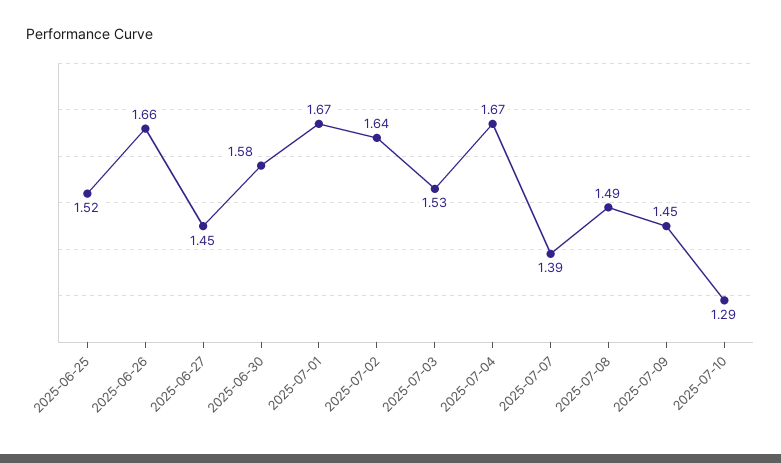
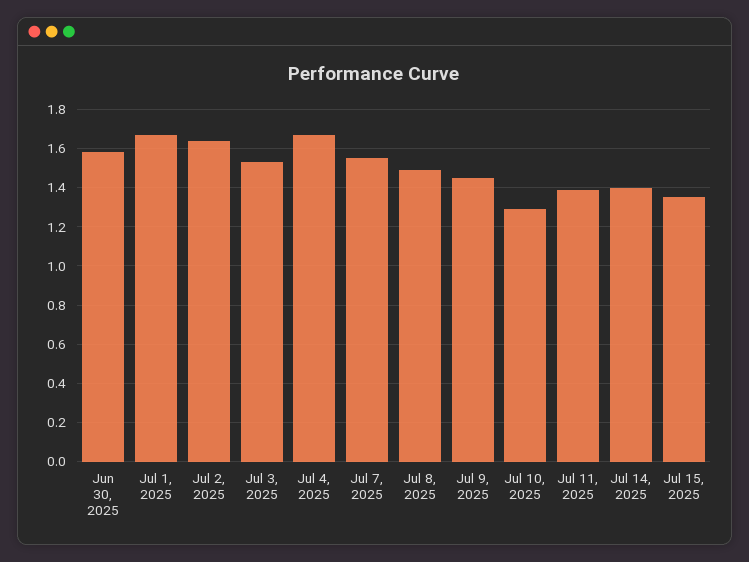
2025-06-25: 1.52 -> none
2025-06-26: 1.66 -> none
2025-06-27: 1.45 -> none
2025-07-07: 1.39 -> 1.55
Jul 11, 2025: none -> 1.4
Jul 14, 2025: none -> 1.4
Jul 15, 2025: none -> 1.35

